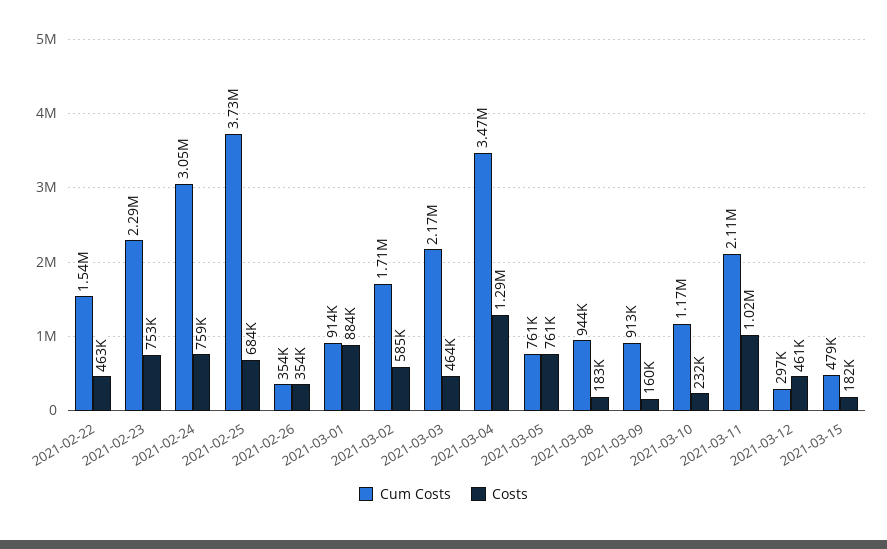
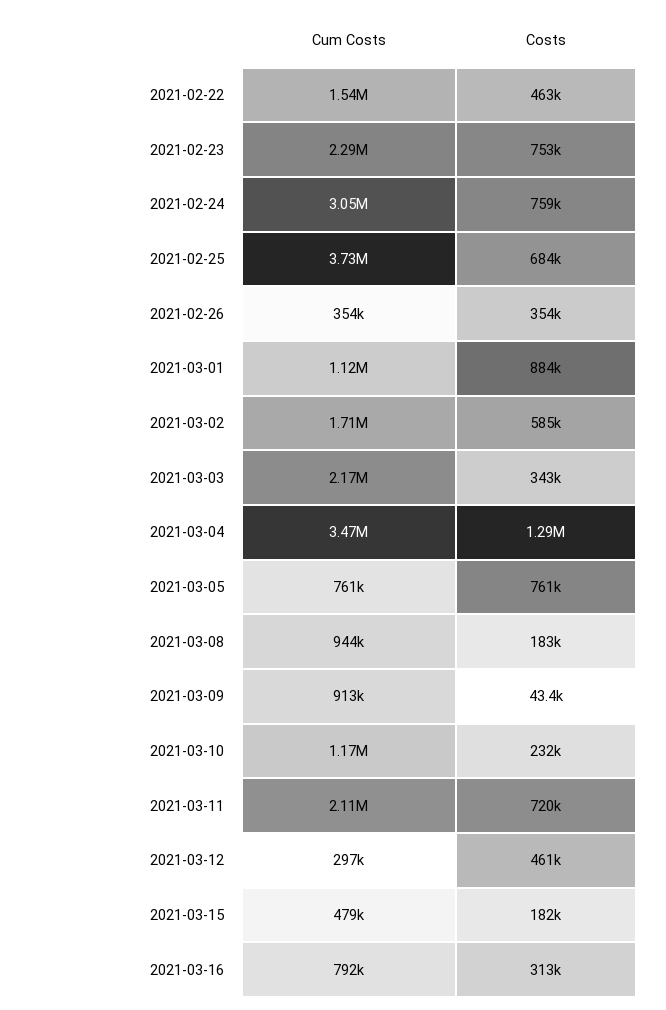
Cum Costs, 2021-03-01: 914000 -> 1120000
Costs, 2021-03-03: 464000 -> 343000
Costs, 2021-03-09: 160000 -> 43400
Costs, 2021-03-11: 1020000 -> 720000
Cum Costs, 2021-03-16: none -> 792000
Costs, 2021-03-16: none -> 313000

